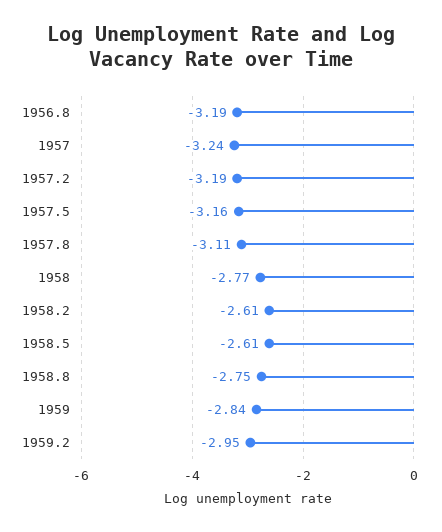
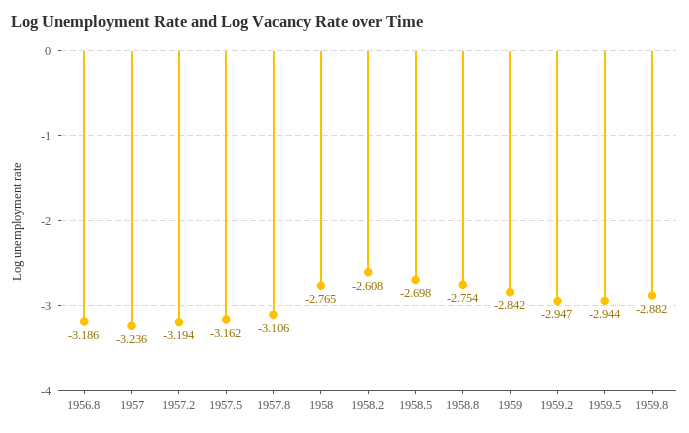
1958.5: -2.61 -> -2.698
1959.5: none -> -2.944
1959.8: none -> -2.882

